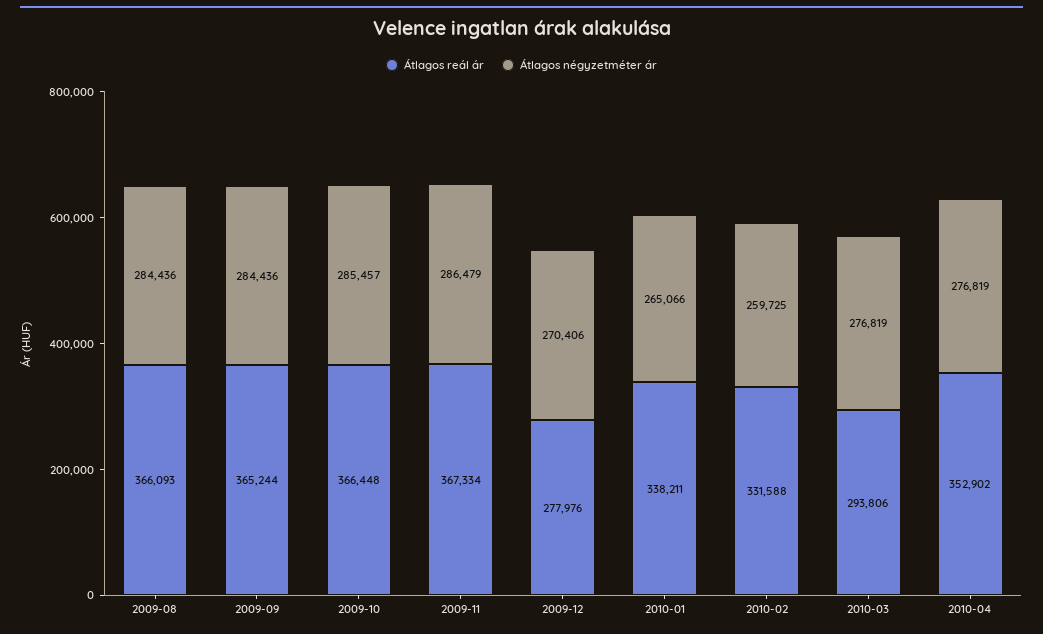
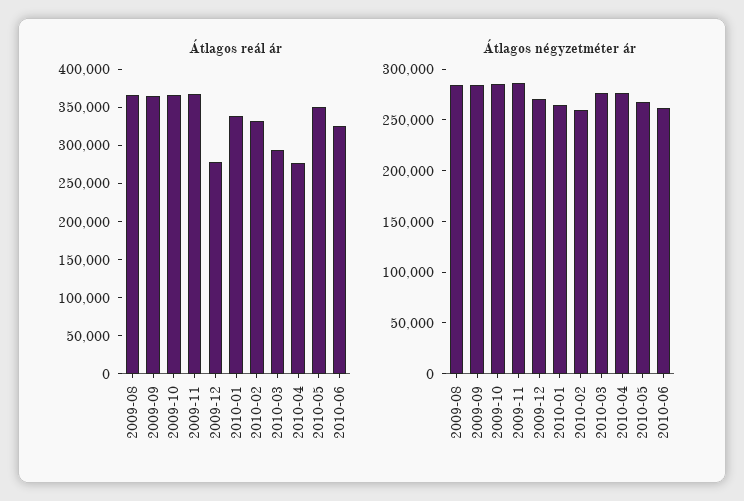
Átlagos reál ár, 2010-04: 352902 -> 275000
Átlagos reál ár, 2010-05: none -> 350000
Átlagos reál ár, 2010-06: none -> 325000
Átlagos négyzetméter ár, 2010-05: none -> 270000
Átlagos négyzetméter ár, 2010-06: none -> 260000

